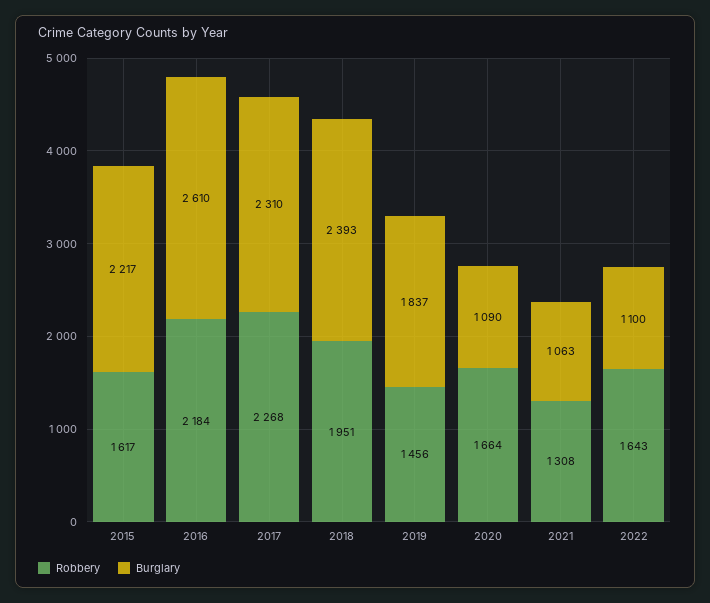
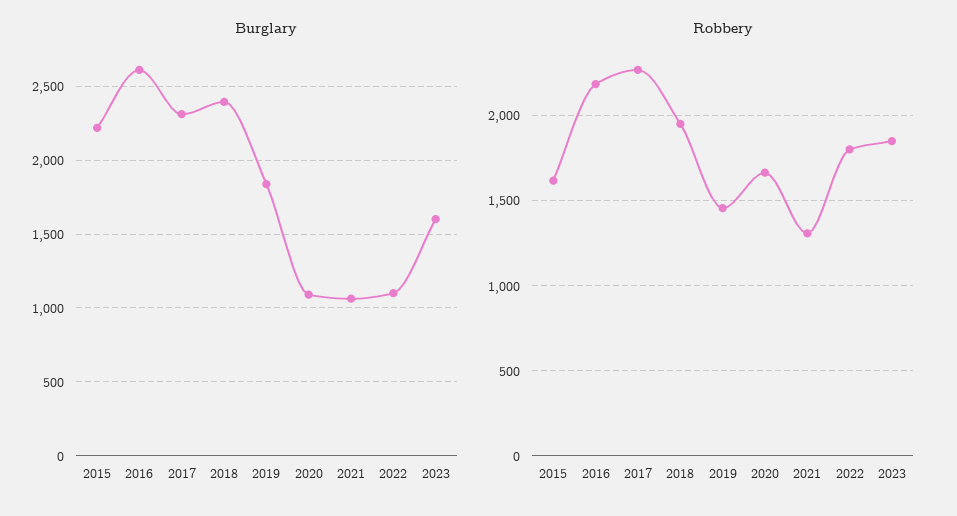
Robbery, 2022: 1643 -> 1800
Burglary, 2023: none -> 1600
Robbery, 2023: none -> 1850

